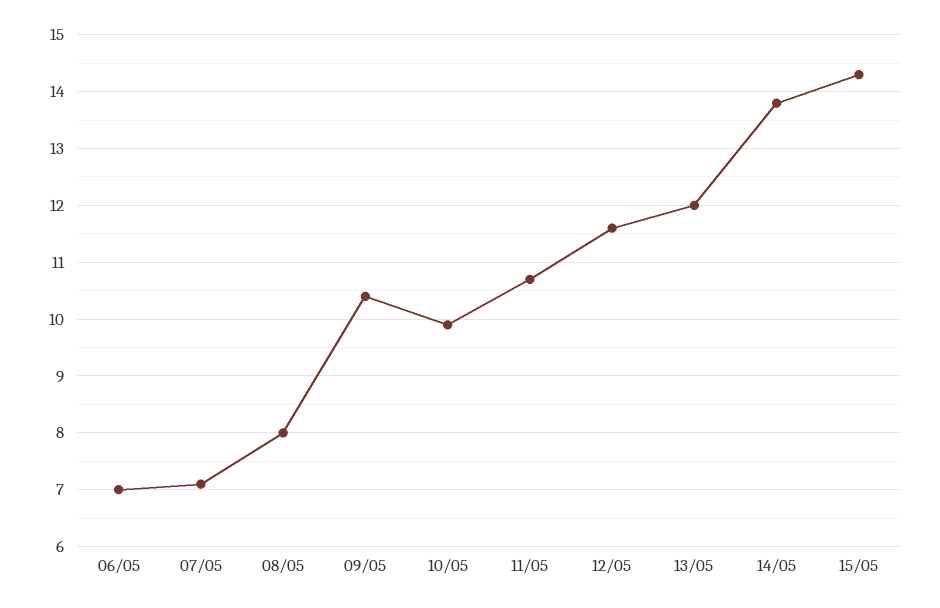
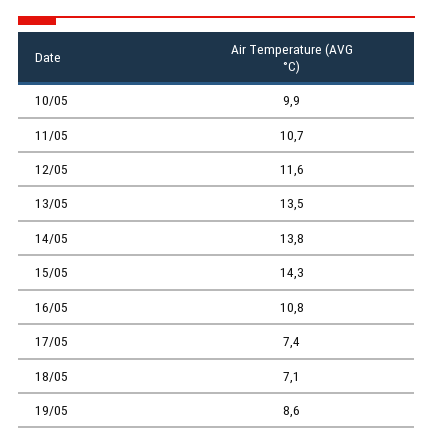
06/05: 7 -> none
07/05: 7 -> none
08/05: 8 -> none
09/05: 10.5 -> none
13/05: 12 -> 13.5
16/05: none -> 10.8
17/05: none -> 7.4
18/05: none -> 7.1
19/05: none -> 8.6

